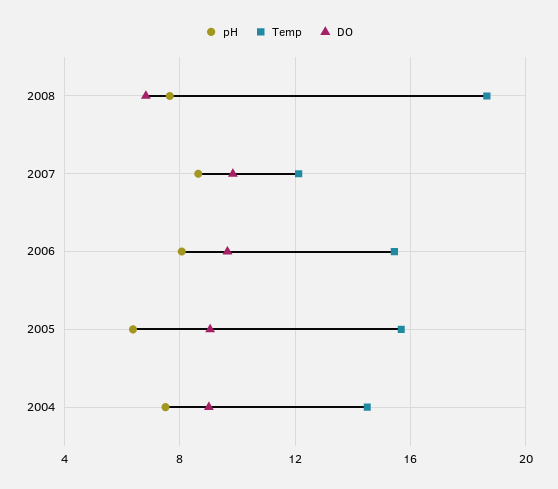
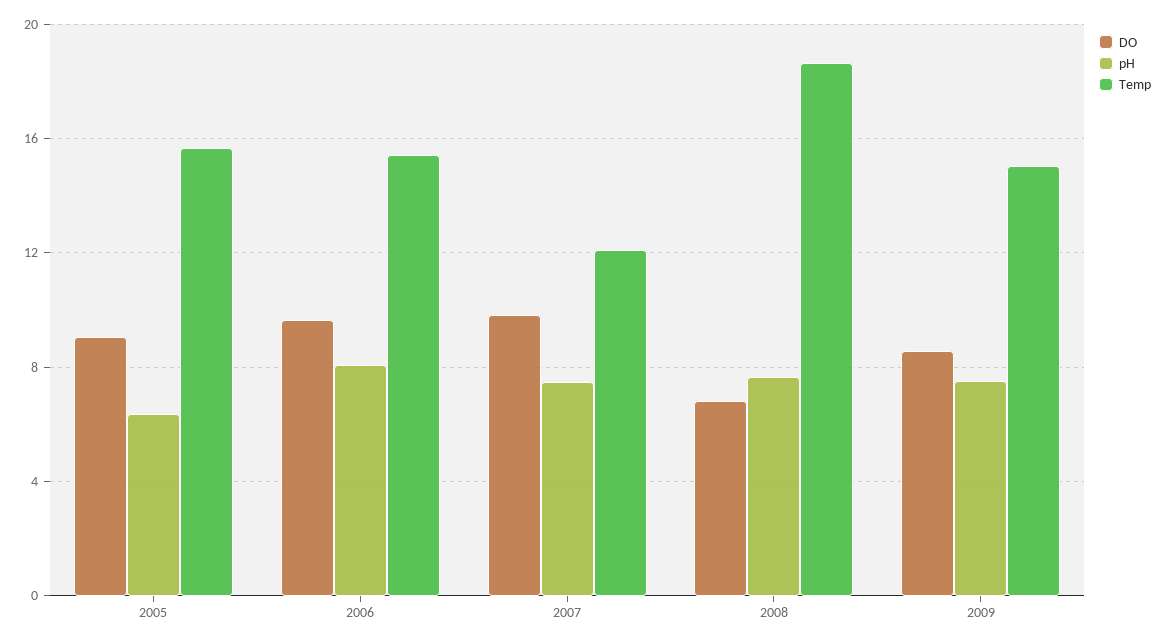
pH, 2007: 8.5 -> 7.5
pH, 2004: 7.5 -> none
Temp, 2004: 14.5 -> none
DO, 2004: 9 -> none
DO, 2009: none -> 8.5
pH, 2009: none -> 7.5
Temp, 2009: none -> 15

